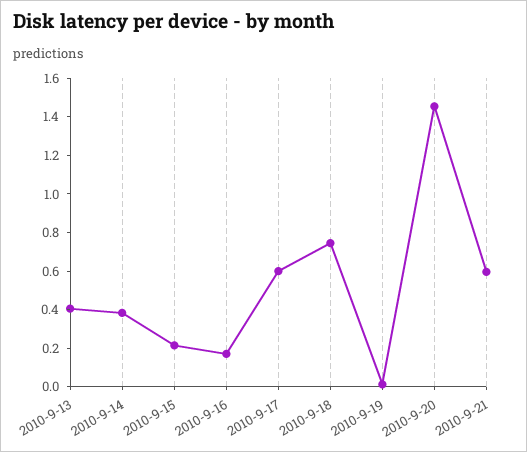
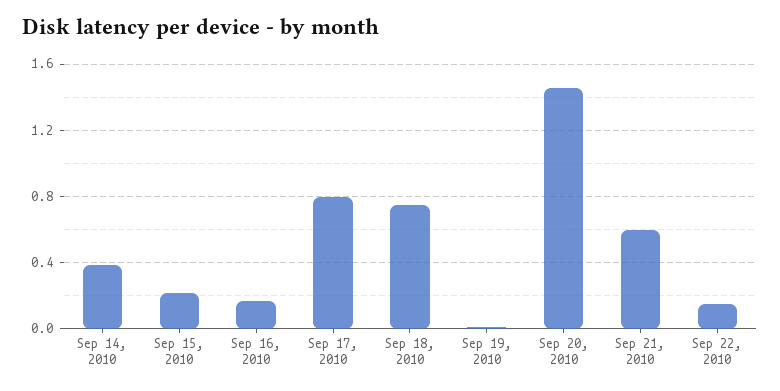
2010-9-13: 0.4 -> none
2010-9-17: 0.6 -> 0.8
Sep 22, 2010: none -> 0.15

